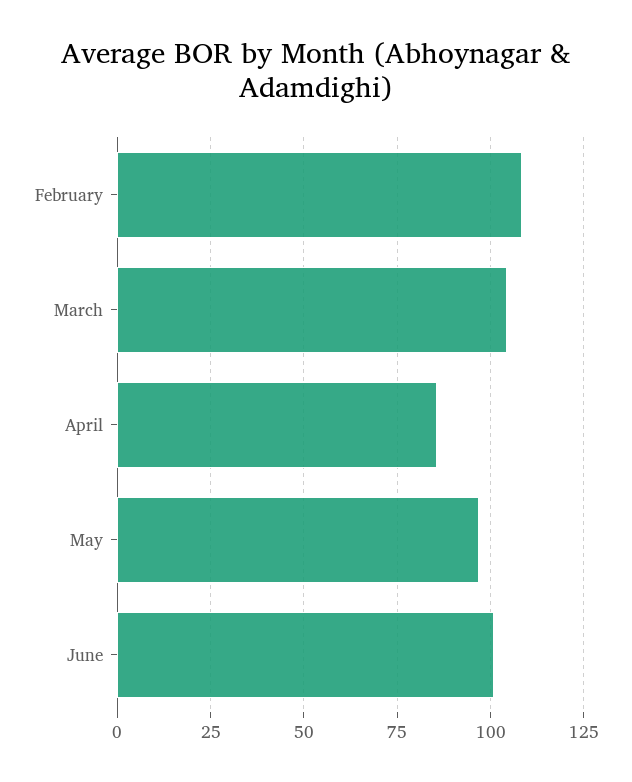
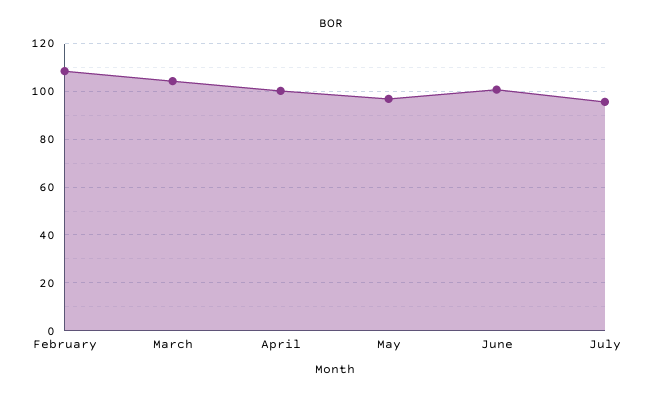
April: 85 -> 100
July: none -> 95

